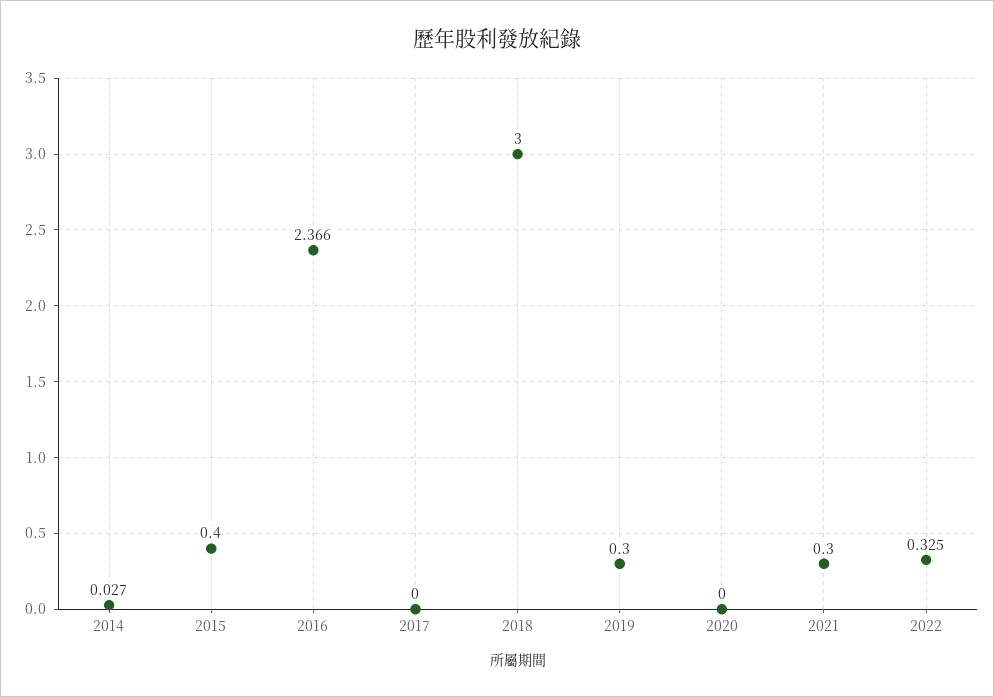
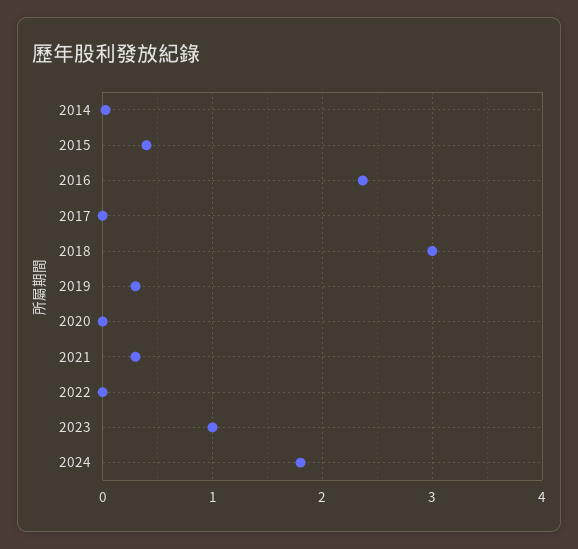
2022: 0.325 -> 0
2023: none -> 1
2024: none -> 1.8

